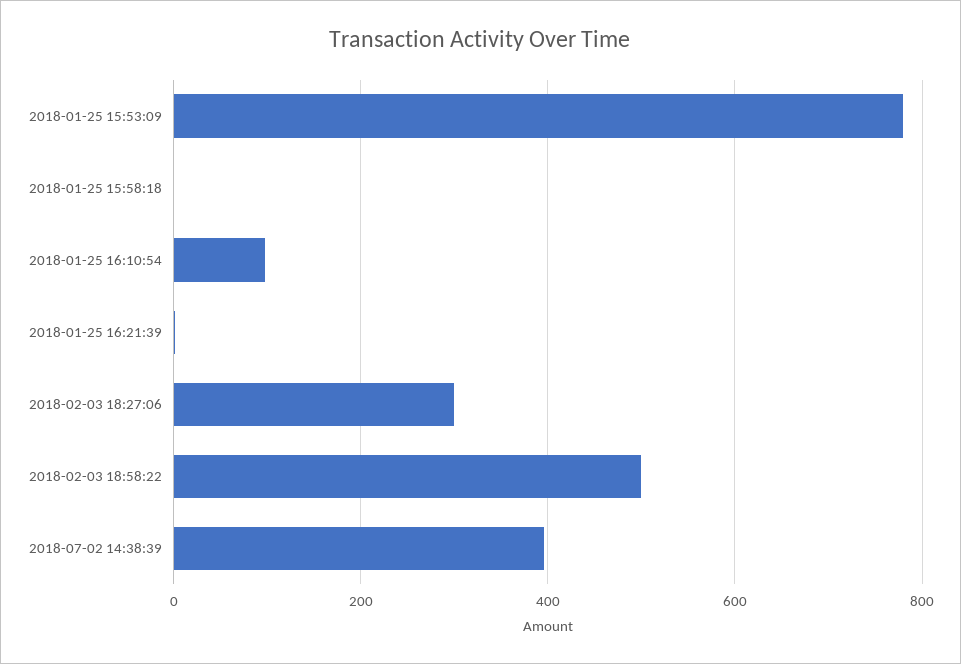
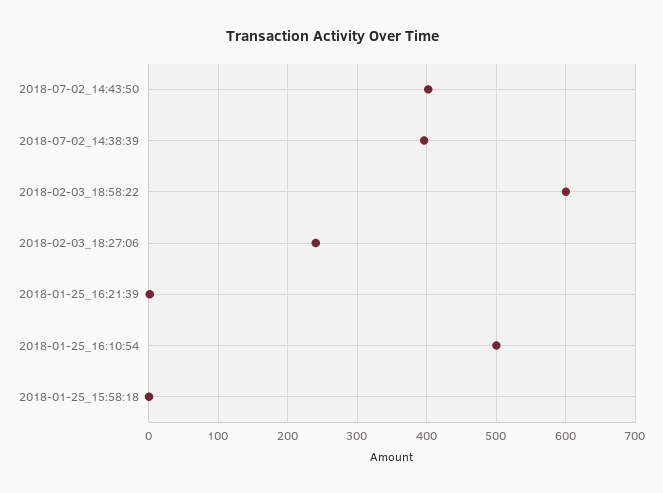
2018-01-25 15:53:09: 780 -> none
2018-01-25 16:10:54: 100 -> 500
2018-02-03 18:27:06: 300 -> 240
2018-02-03 18:58:22: 500 -> 600
2018-07-02_14:43:50: none -> 400

